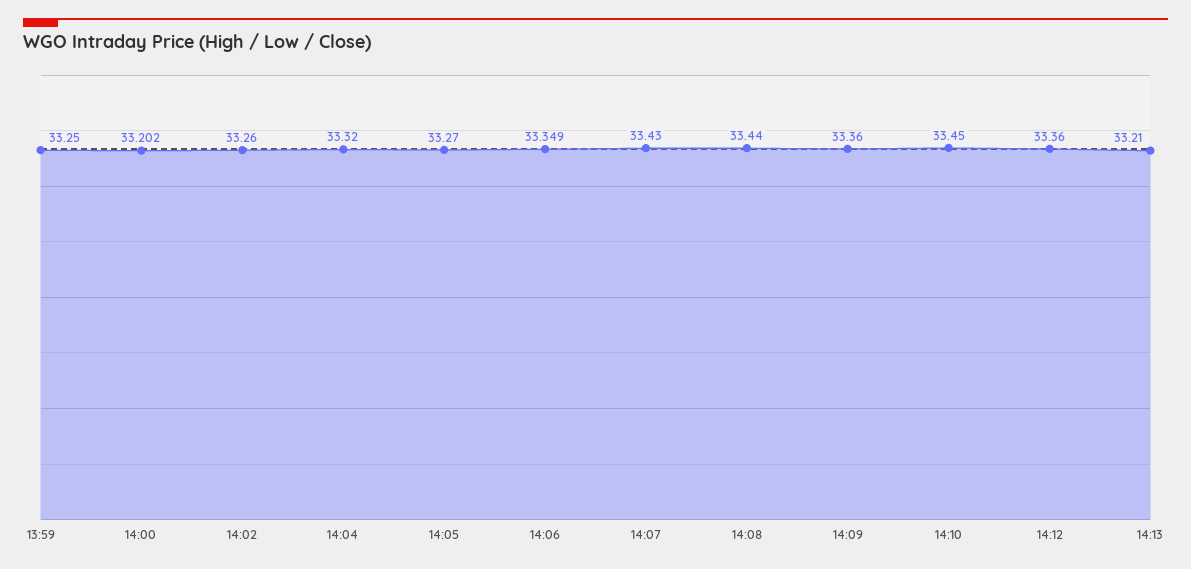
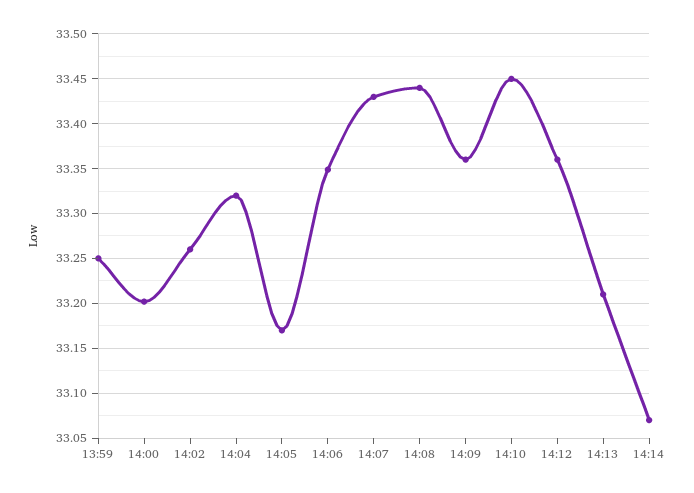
14:05: 33.27 -> 33.17
14:14: none -> 33.07

